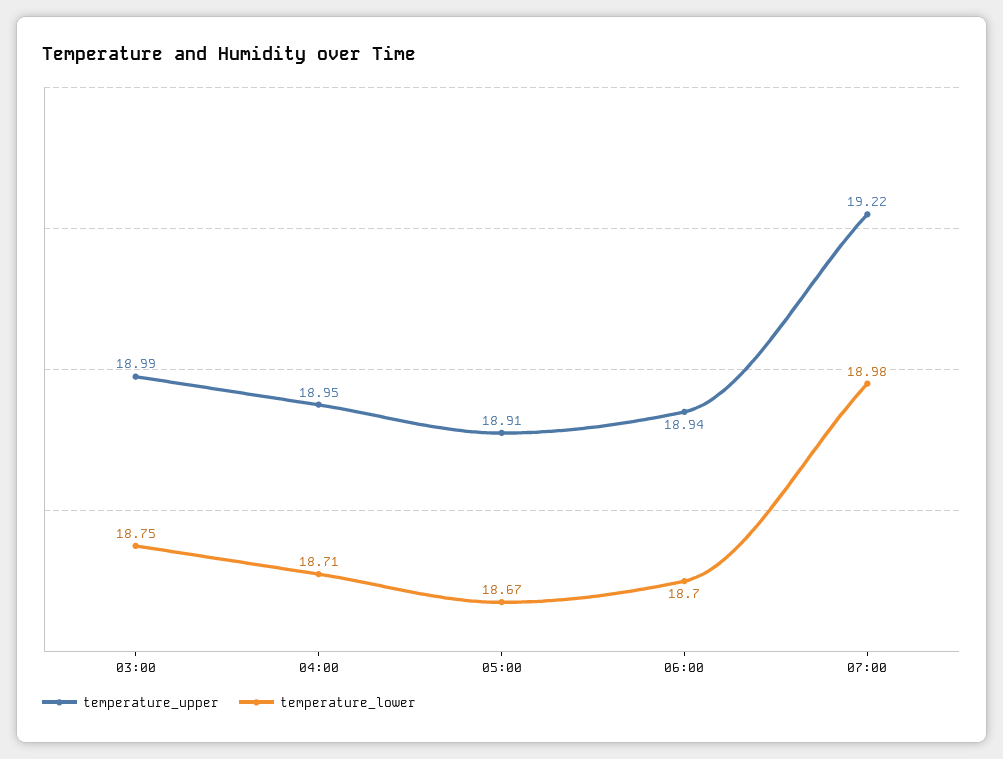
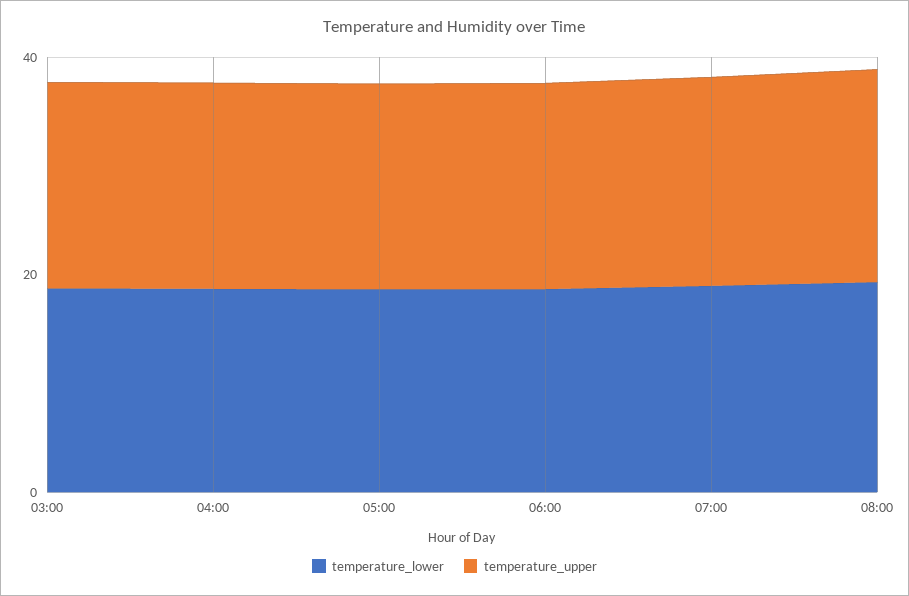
temperature_lower, 08:00: none -> 20
temperature_upper, 08:00: none -> 20

